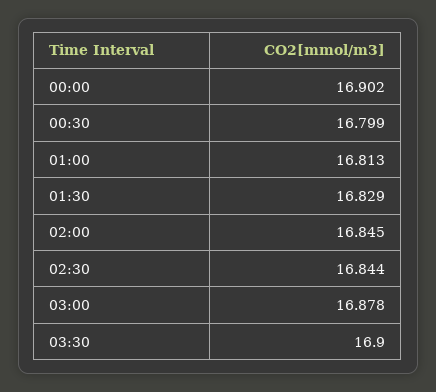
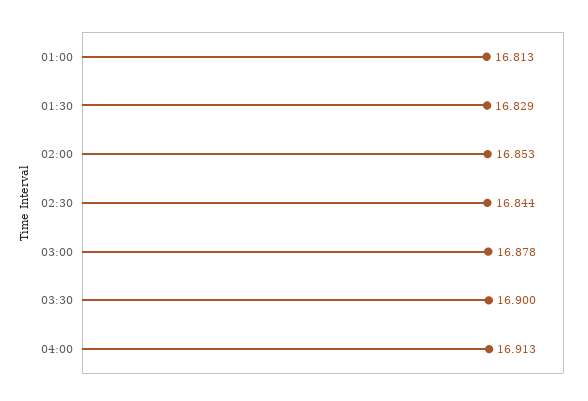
00:00: 16.902 -> none
00:30: 16.799 -> none
02:00: 16.845 -> 16.853
04:00: none -> 16.913

